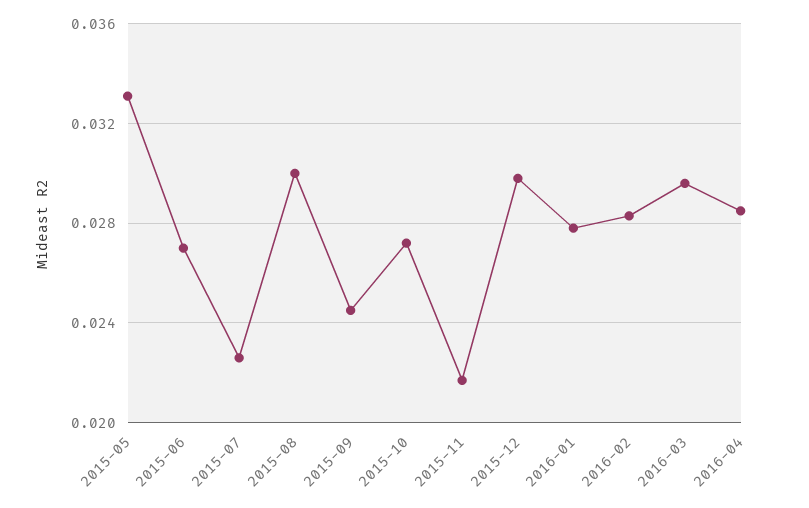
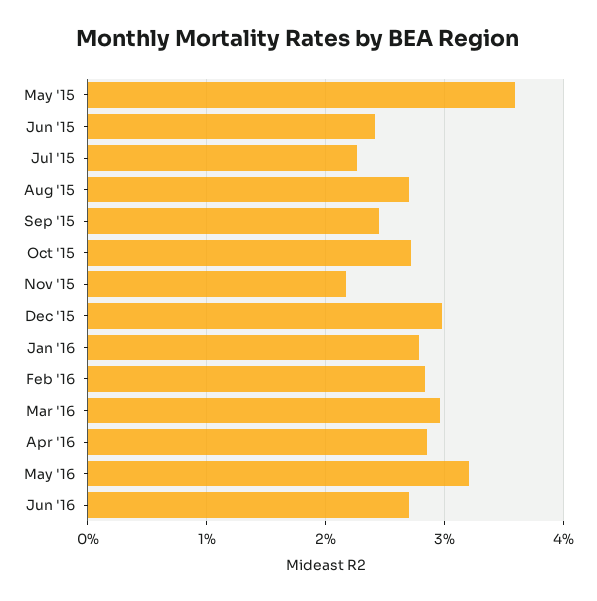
2015-05: 0.033 -> 0.036
2015-06: 0.027 -> 0.024
2015-08: 0.03 -> 0.027
May '16: none -> 0.032
Jun '16: none -> 0.027

